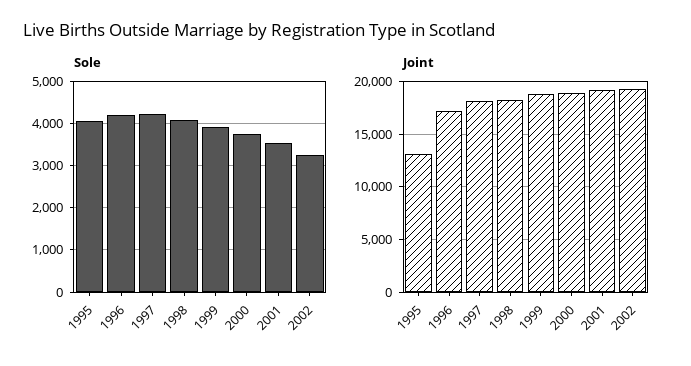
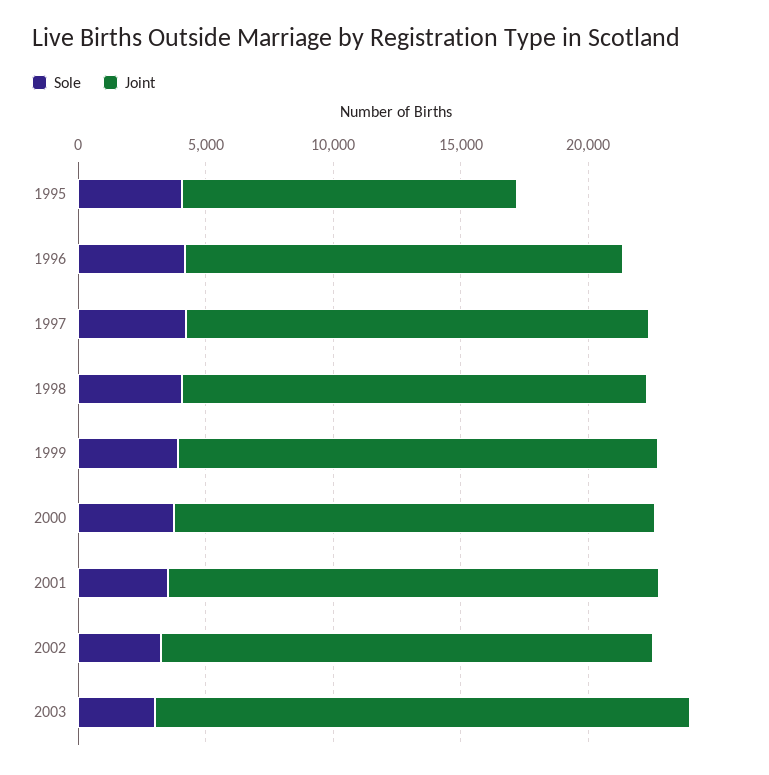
Sole, 2003: none -> 3000
Joint, 2003: none -> 21000

